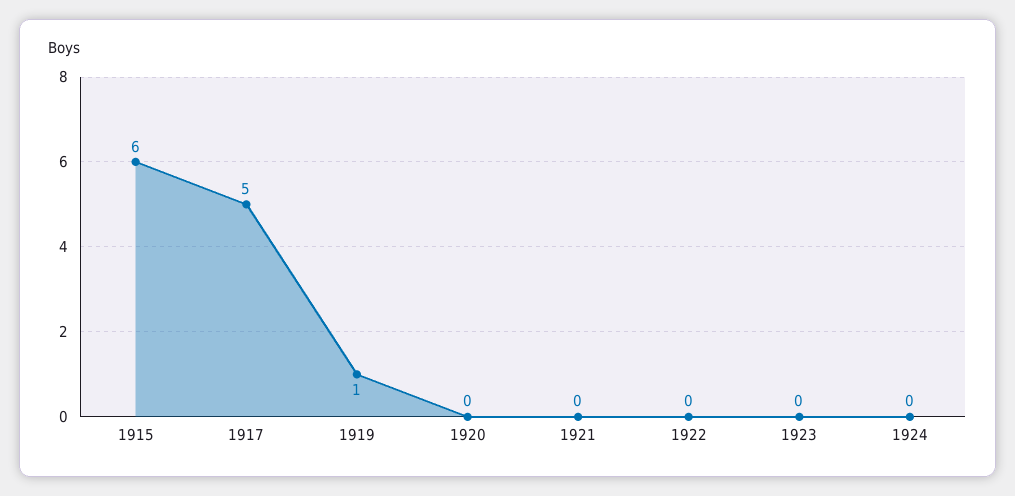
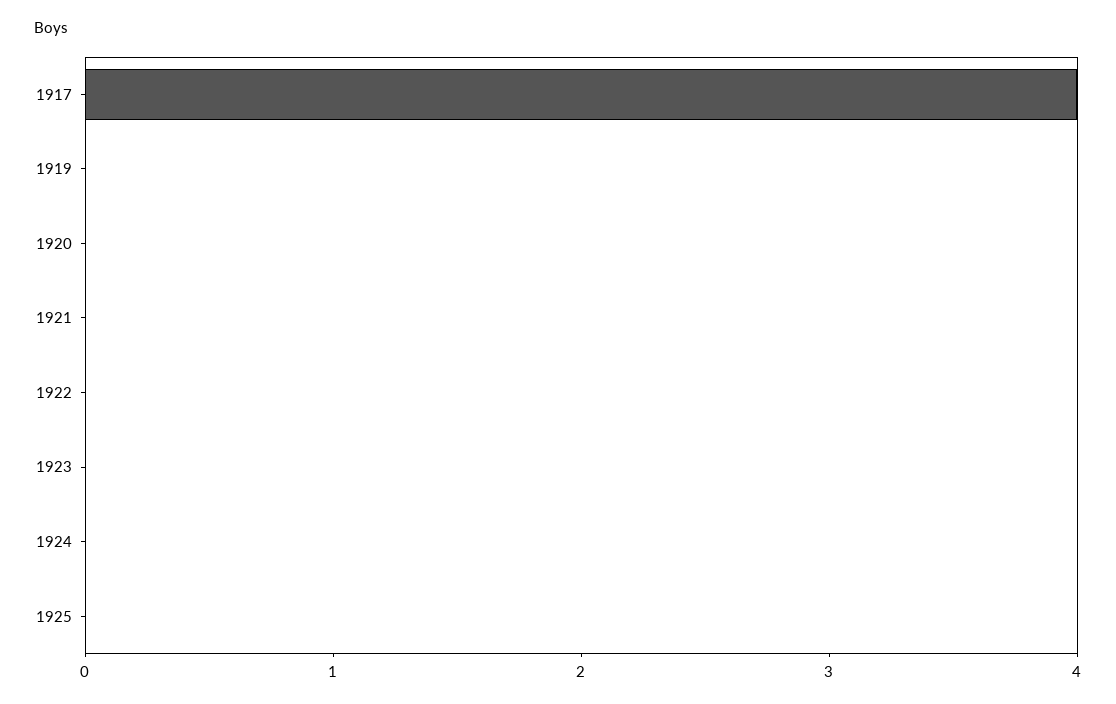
1915: 6 -> none
1917: 5 -> 4
1919: 1 -> 0
1925: none -> 0

